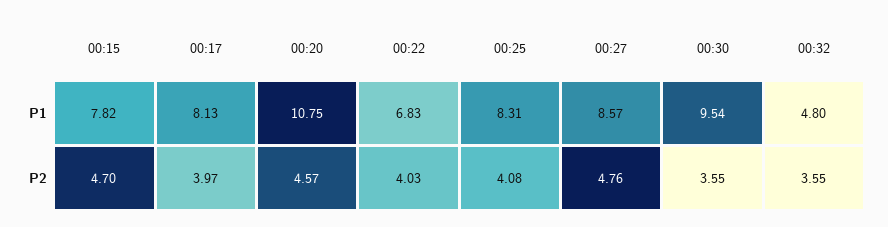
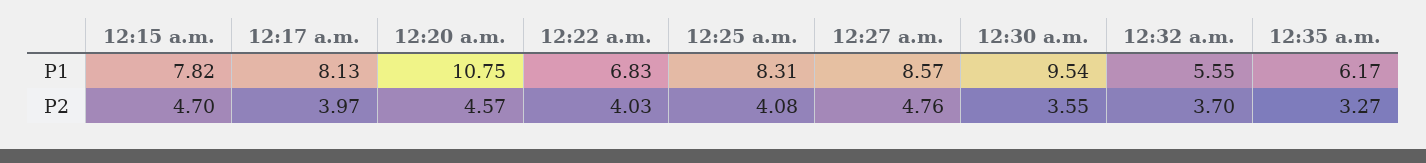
00:32, P1: 4.8 -> 5.55
00:32, P2: 3.55 -> 3.7
12:35 a.m., P1: none -> 6.17
12:35 a.m., P2: none -> 3.27

